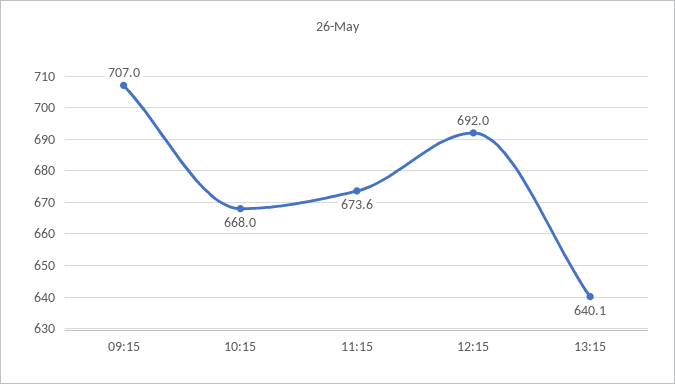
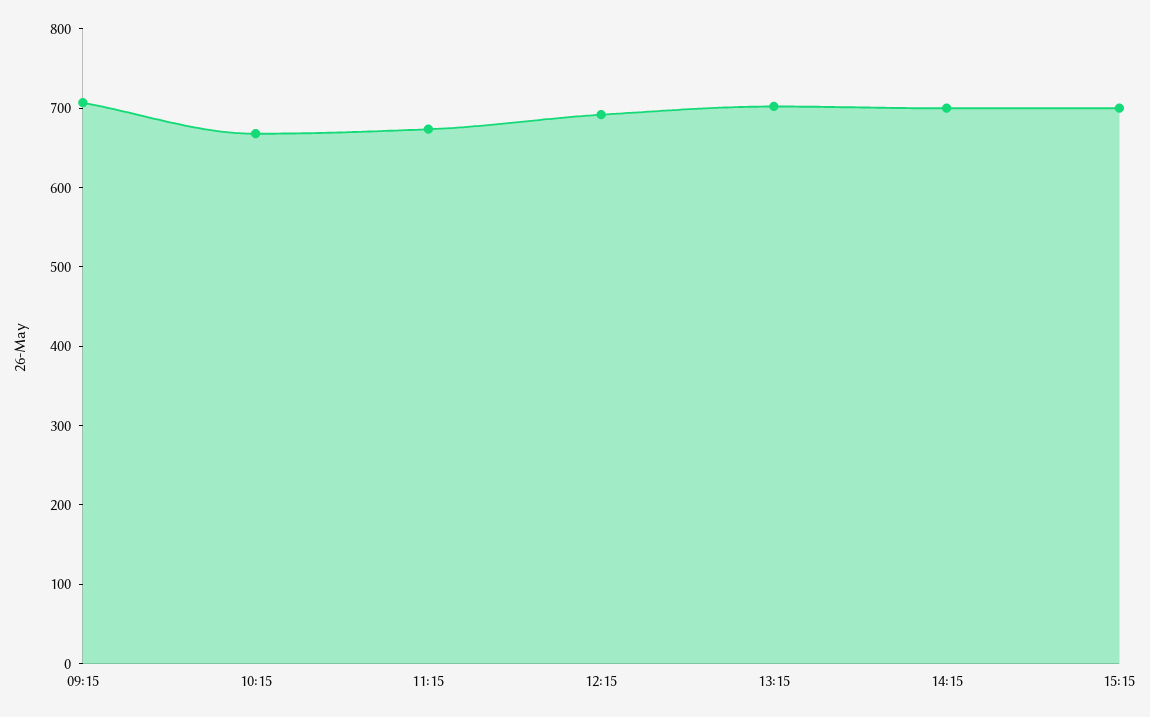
13:15: 640.1 -> 700
14:15: none -> 700
15:15: none -> 700

